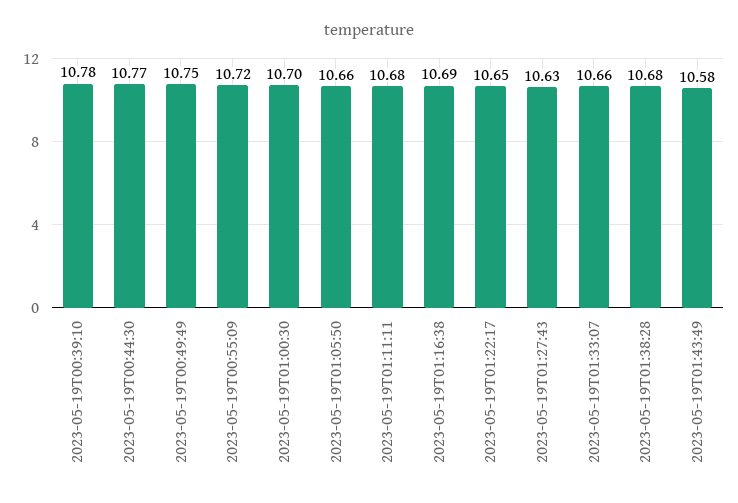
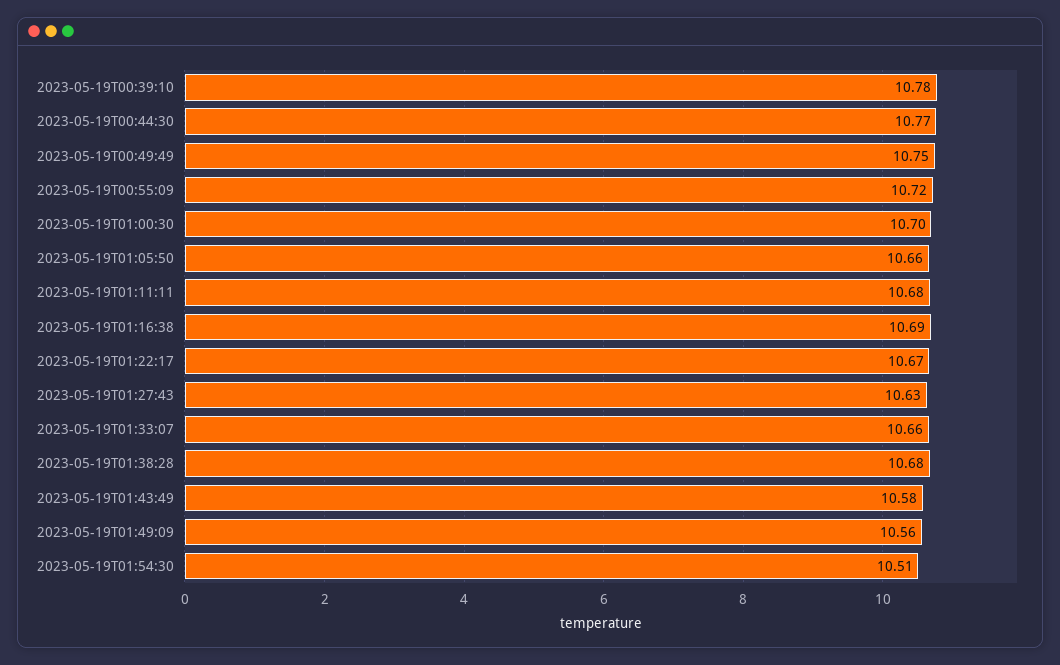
2023-05-19T01:22:17: 10.65 -> 10.67
2023-05-19T01:49:09: none -> 10.56
2023-05-19T01:54:30: none -> 10.51

